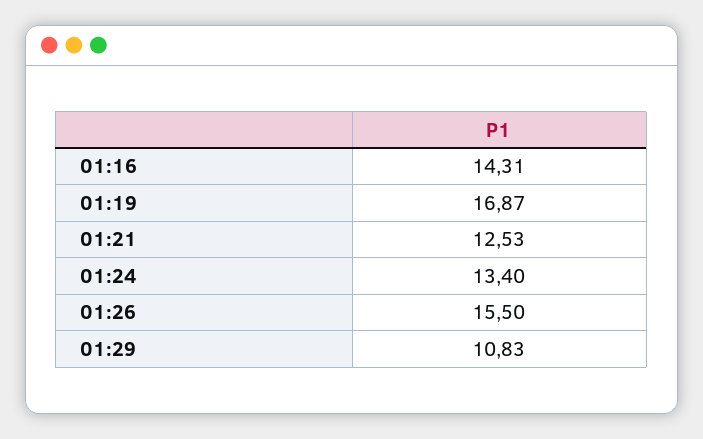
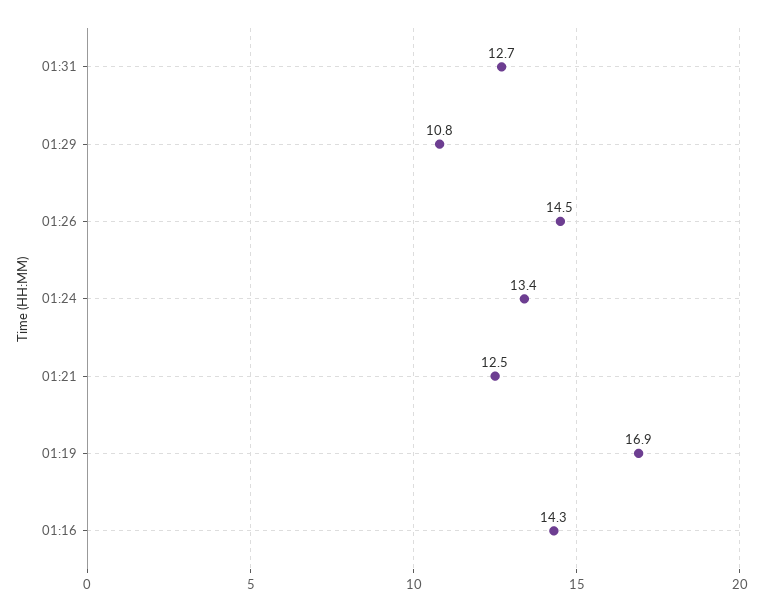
01:26: 15.5 -> 14.5
01:31: none -> 12.7

